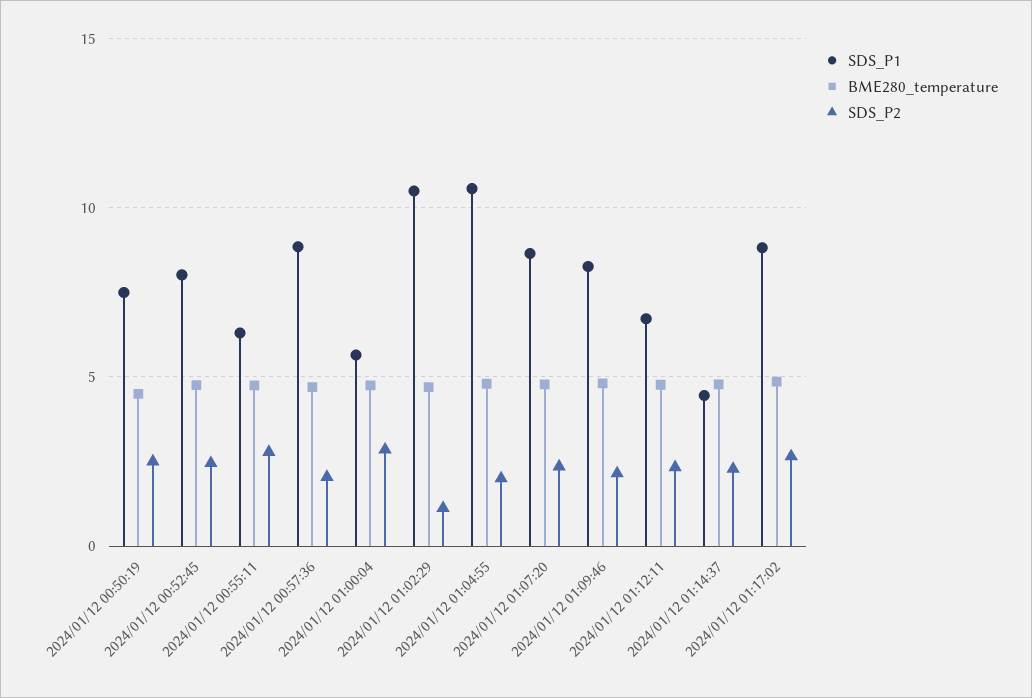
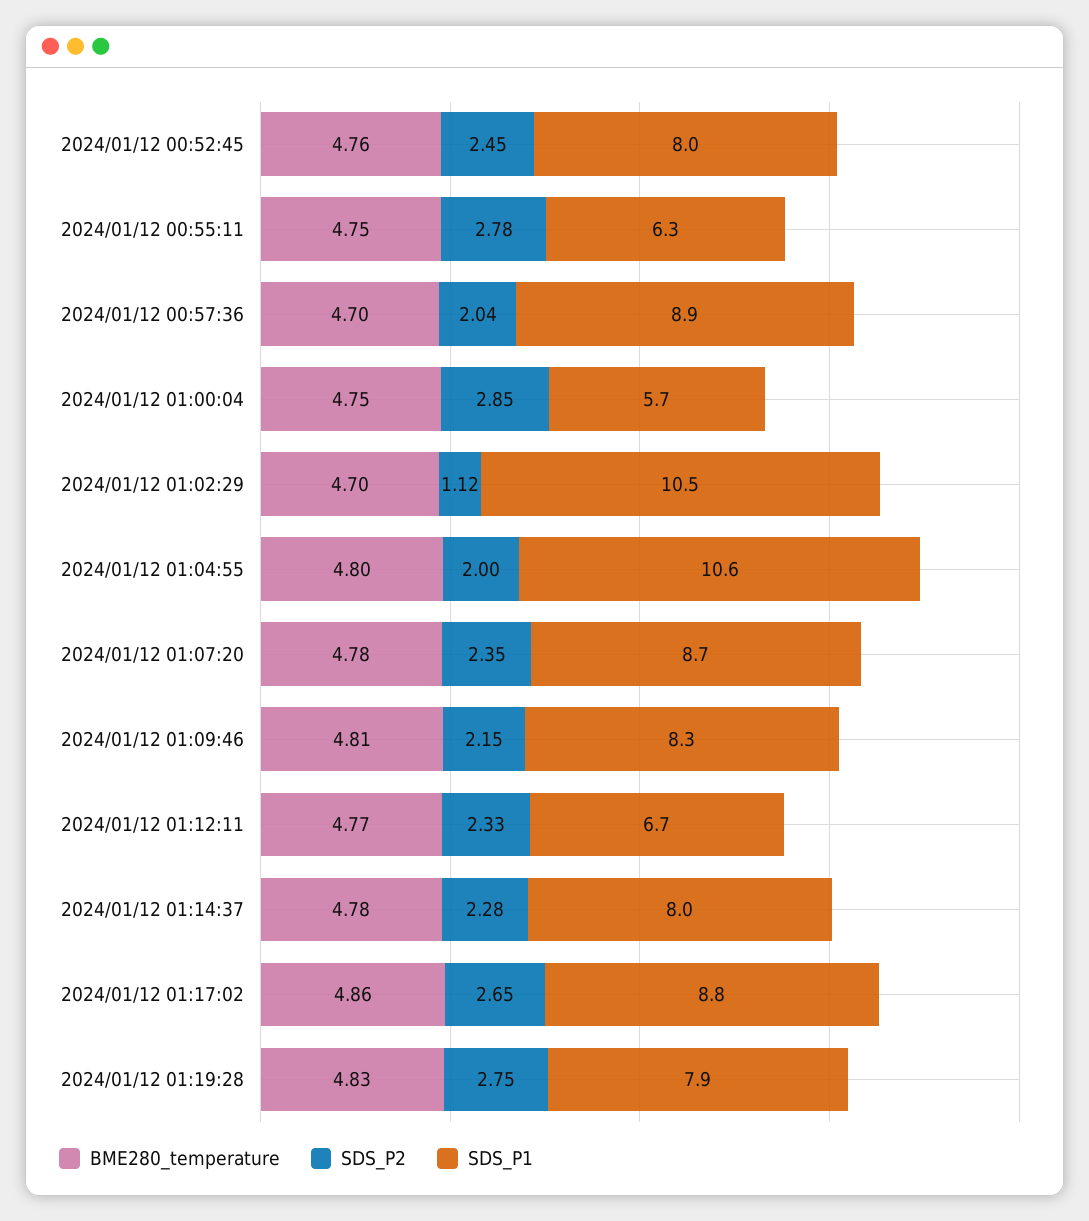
SDS_P1, 2024/01/12 00:50:19: 7.5 -> none
BME280_temperature, 2024/01/12 00:50:19: 4.5 -> none
SDS_P2, 2024/01/12 00:50:19: 2.5 -> none
SDS_P1, 2024/01/12 01:14:37: 4.5 -> 8
BME280_temperature, 2024/01/12 01:19:28: none -> 4.83
SDS_P2, 2024/01/12 01:19:28: none -> 2.75
SDS_P1, 2024/01/12 01:19:28: none -> 7.9

